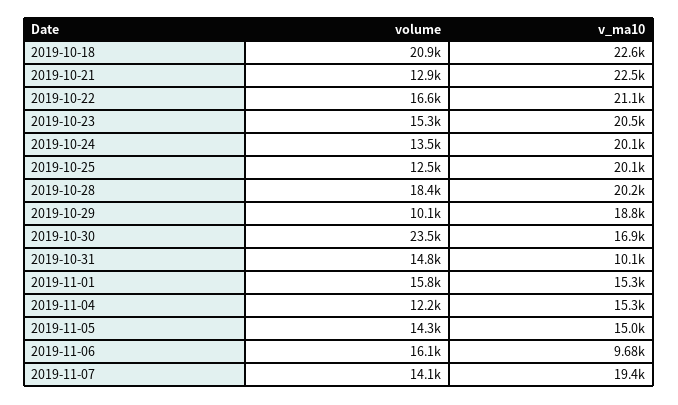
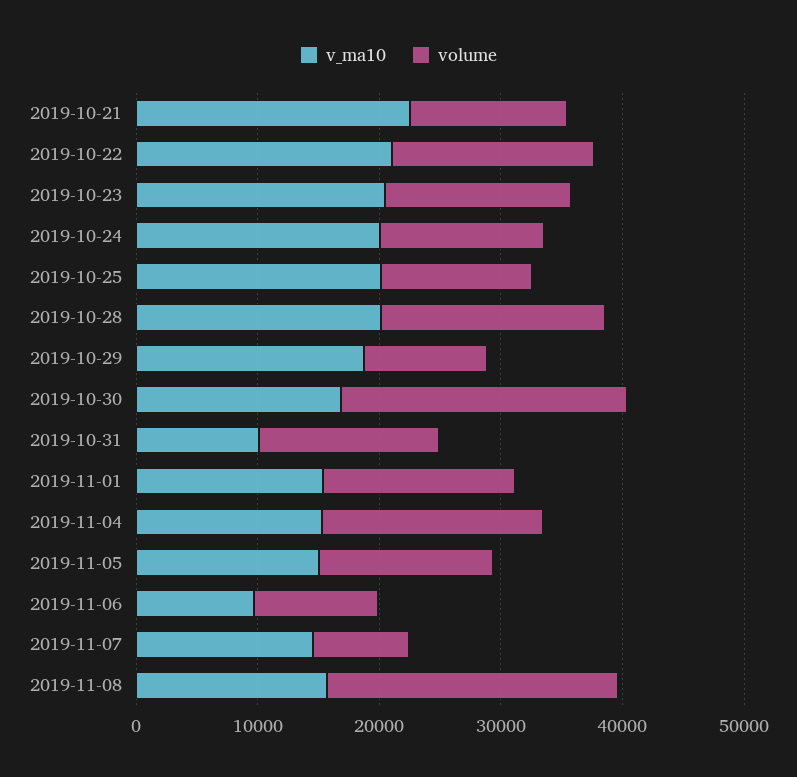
volume, 2019-10-18: 20900 -> none
v_ma10, 2019-10-18: 22600 -> none
volume, 2019-11-04: 12200 -> 18000
volume, 2019-11-06: 16100 -> 10000
volume, 2019-11-07: 14100 -> 8000
v_ma10, 2019-11-07: 19400 -> 14000
v_ma10, 2019-11-08: none -> 16000
volume, 2019-11-08: none -> 24000

